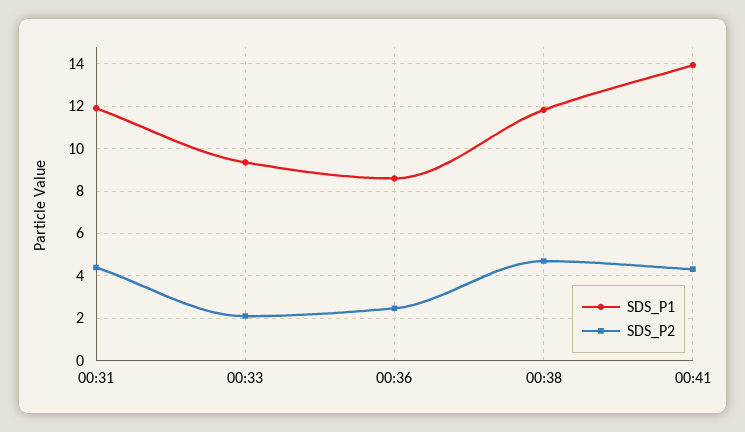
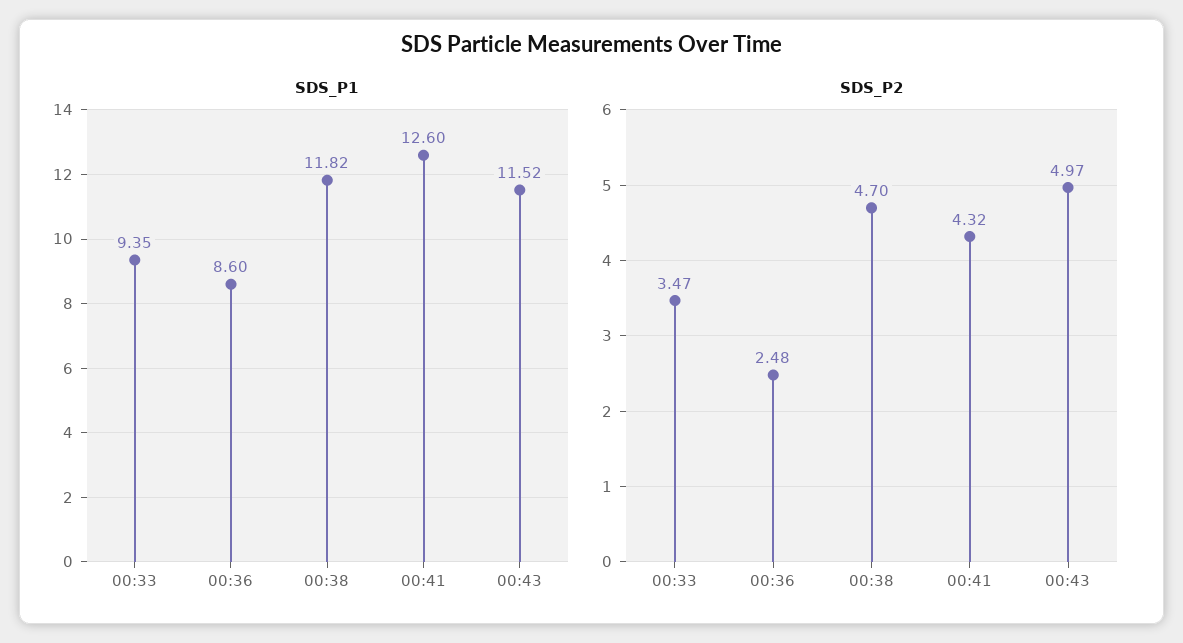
SDS_P1, 00:31: 12 -> none
SDS_P2, 00:31: 4.5 -> none
SDS_P2, 00:33: 2 -> 3.47
SDS_P1, 00:41: 14 -> 12.6
SDS_P1, 00:43: none -> 11.52
SDS_P2, 00:43: none -> 4.97

